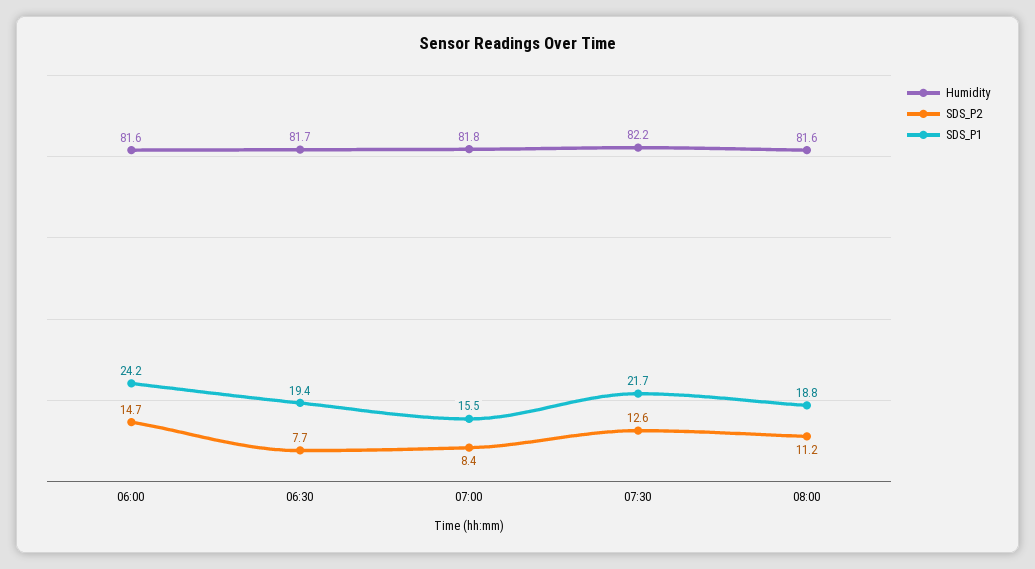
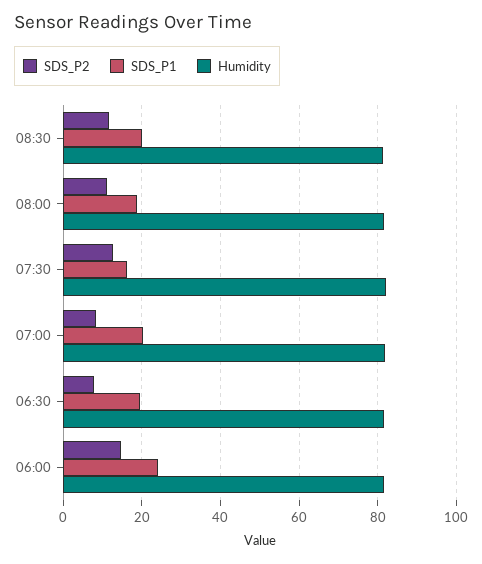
SDS_P1, 07:00: 15.5 -> 20
SDS_P1, 07:30: 21.7 -> 16
SDS_P2, 08:30: none -> 12
SDS_P1, 08:30: none -> 20
Humidity, 08:30: none -> 82

